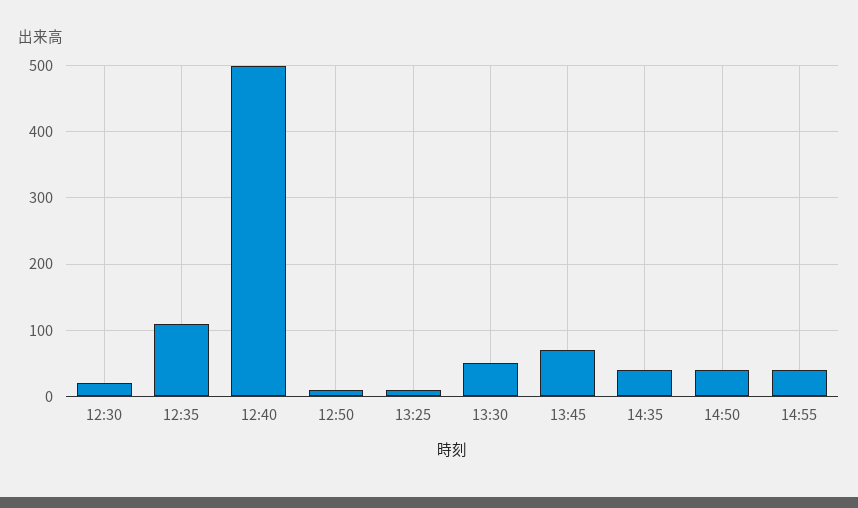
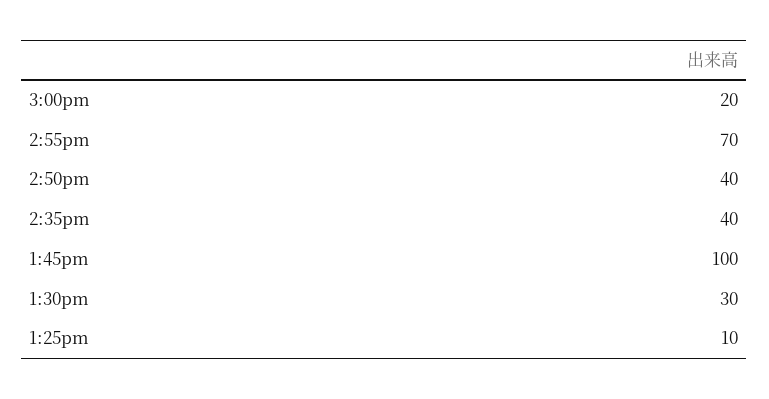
12:30: 20 -> none
12:35: 110 -> none
12:40: 500 -> none
12:50: 10 -> none
13:30: 50 -> 30
13:45: 70 -> 100
14:55: 40 -> 70
3:00pm: none -> 20

